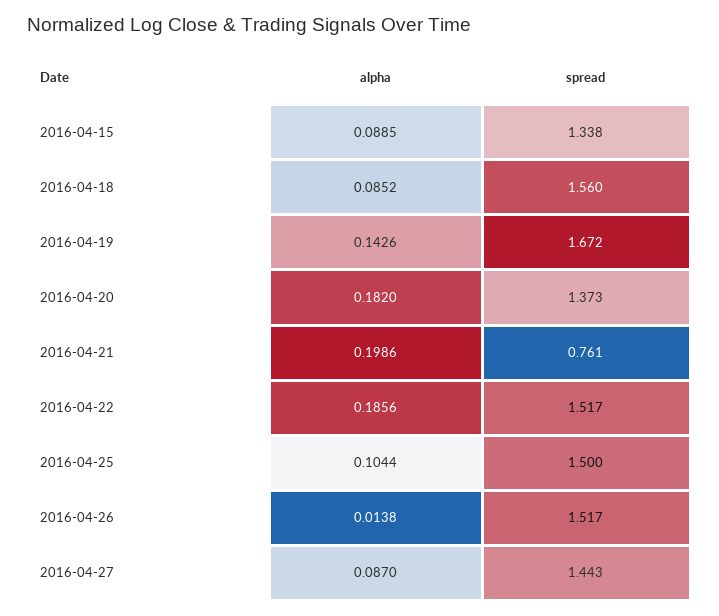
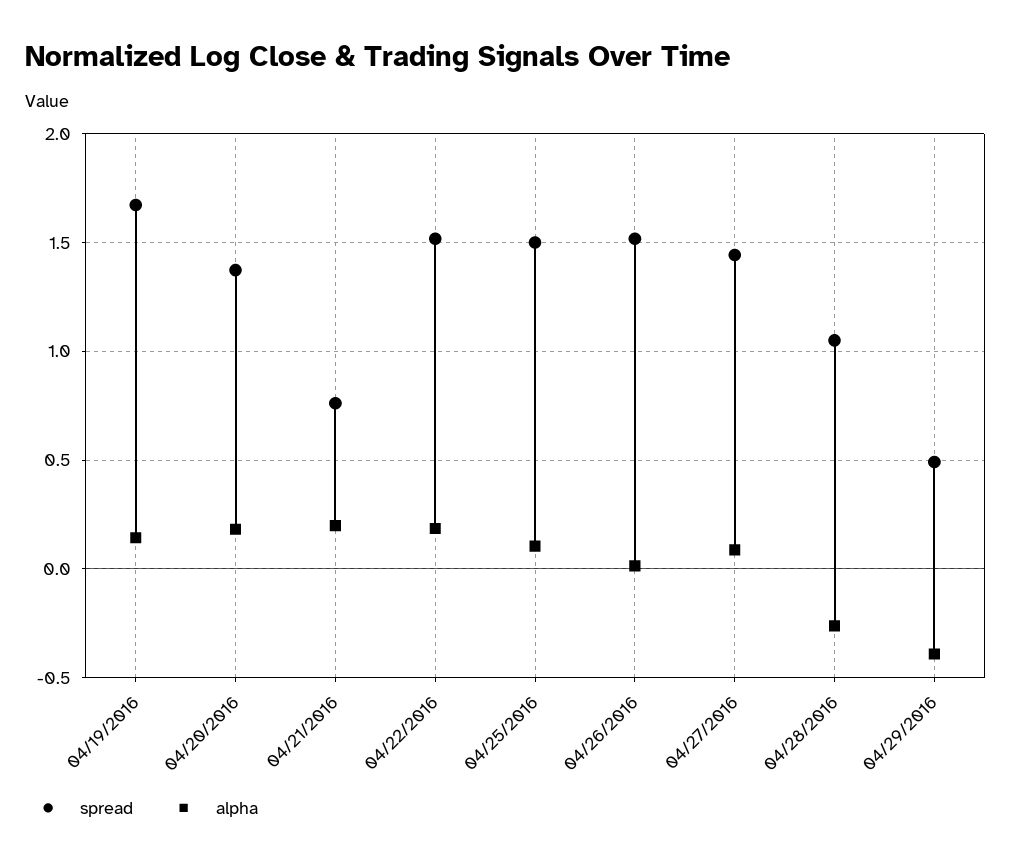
alpha, 2016-04-15: 0.0885 -> none
spread, 2016-04-15: 1.338 -> none
alpha, 2016-04-18: 0.0852 -> none
spread, 2016-04-18: 1.56 -> none
spread, 04/28/2016: none -> 1.05
alpha, 04/28/2016: none -> -0.25
spread, 04/29/2016: none -> 0.5
alpha, 04/29/2016: none -> -0.4

